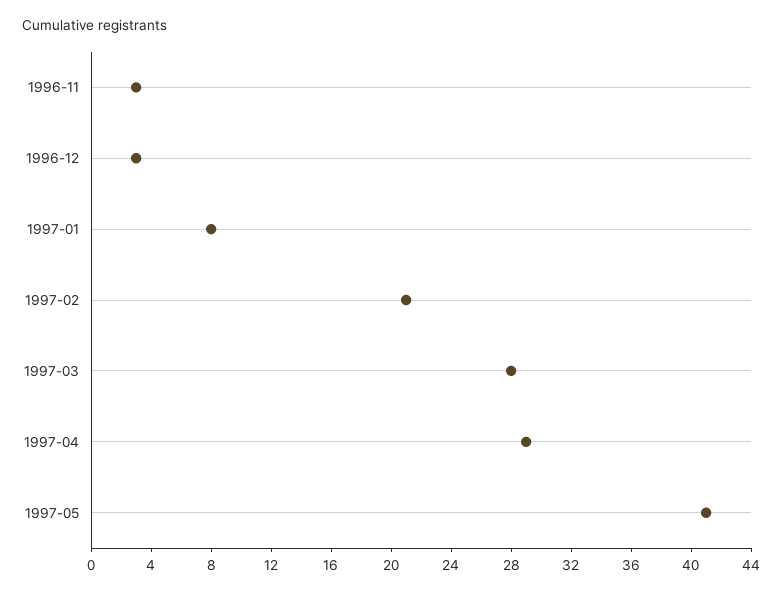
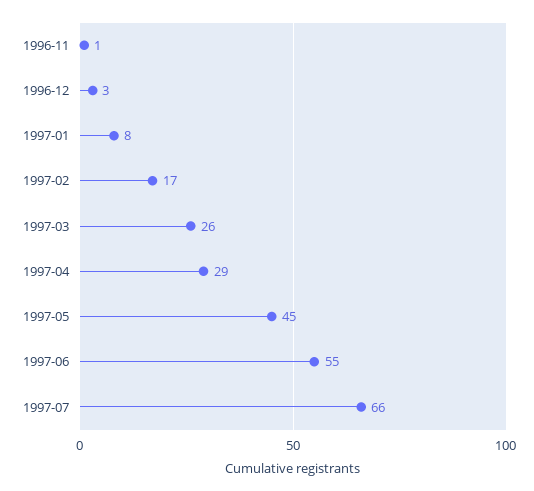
1996-11: 3 -> 1
1997-02: 21 -> 17
1997-03: 28 -> 26
1997-05: 41 -> 45
1997-06: none -> 55
1997-07: none -> 66

